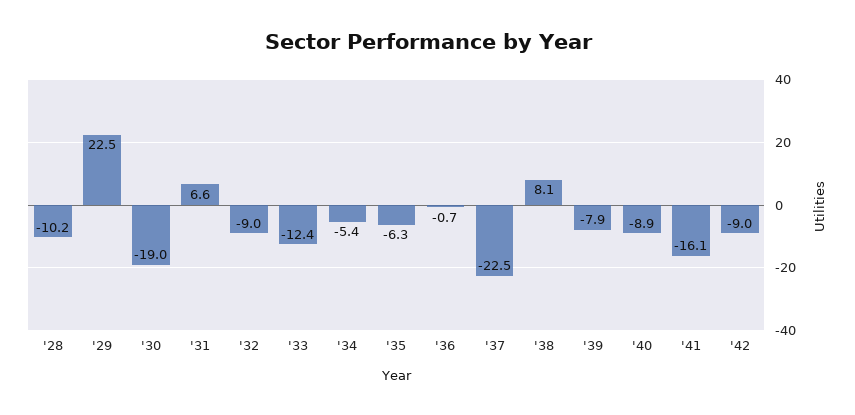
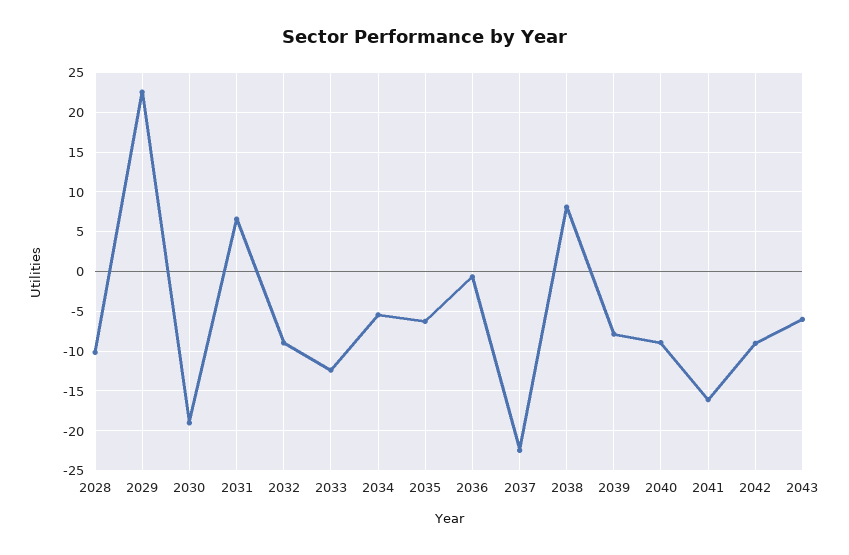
2043: none -> -6

